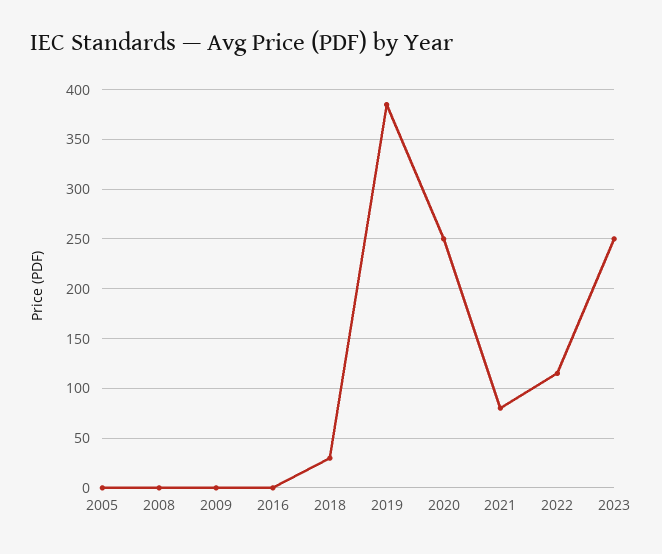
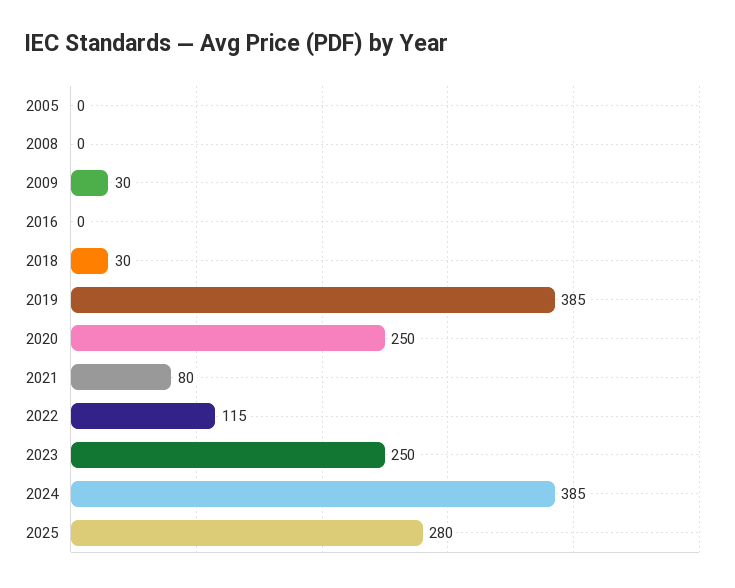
2009: 0 -> 30
2024: none -> 385
2025: none -> 280

